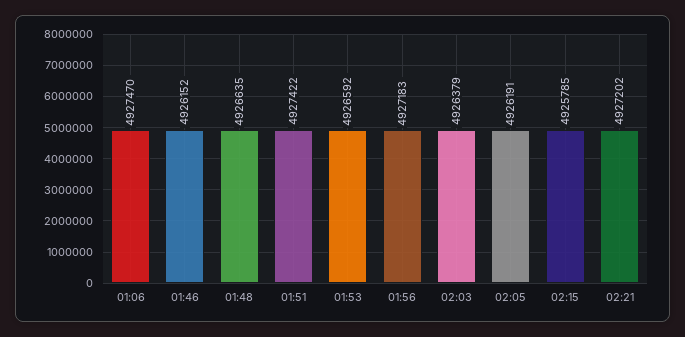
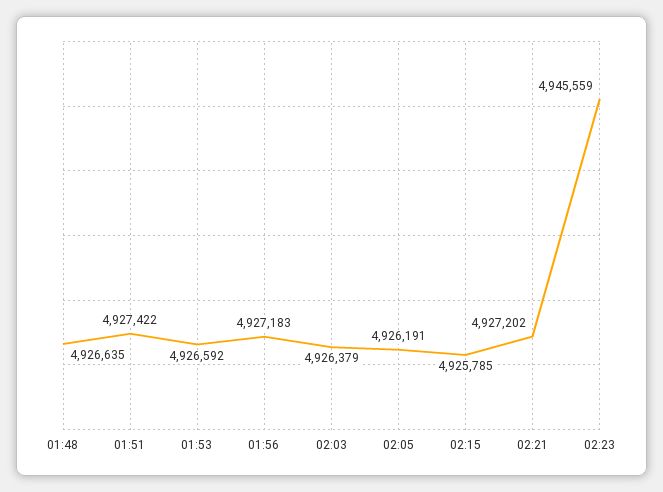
01:06: 4927470 -> none
01:46: 4926152 -> none
02:23: none -> 4945559

